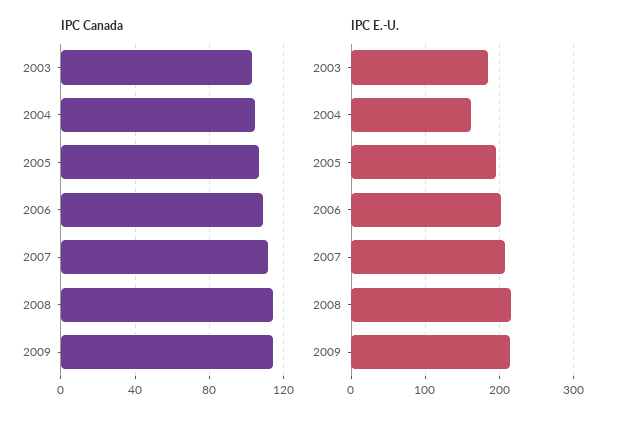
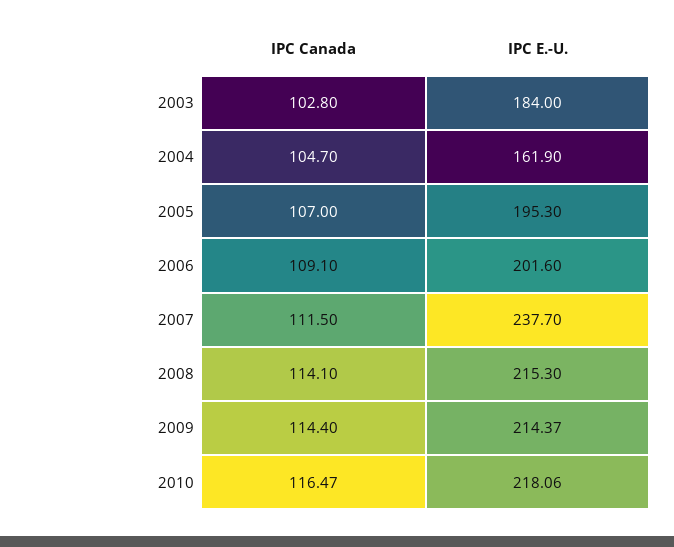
IPC E.-U., 2007: 210 -> 237.7
IPC Canada, 2010: none -> 116.47
IPC E.-U., 2010: none -> 218.06

